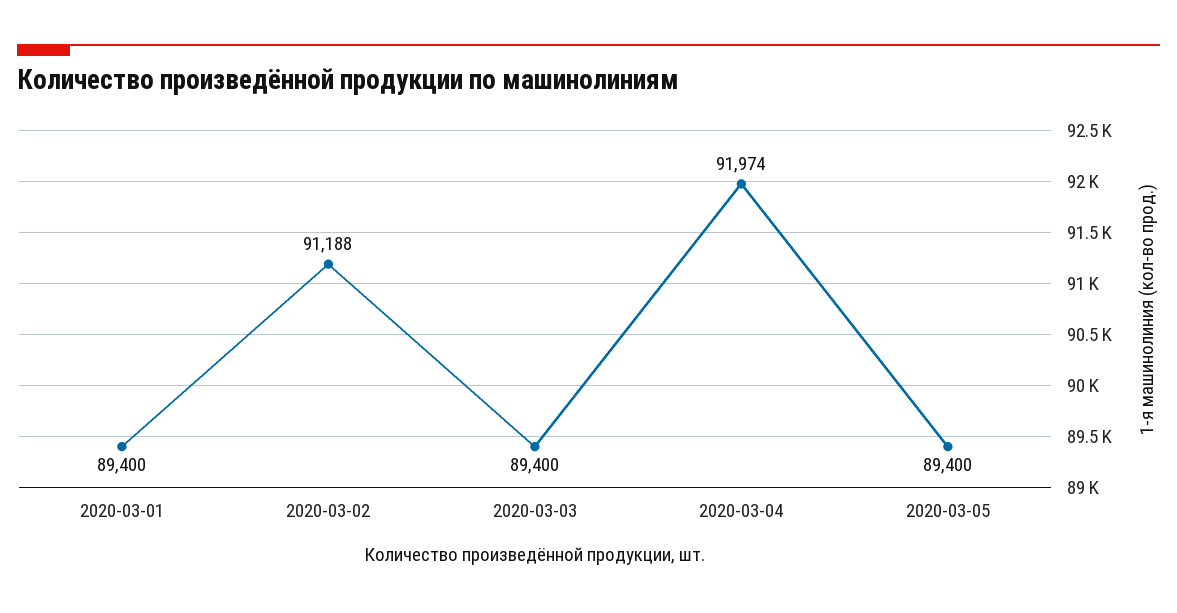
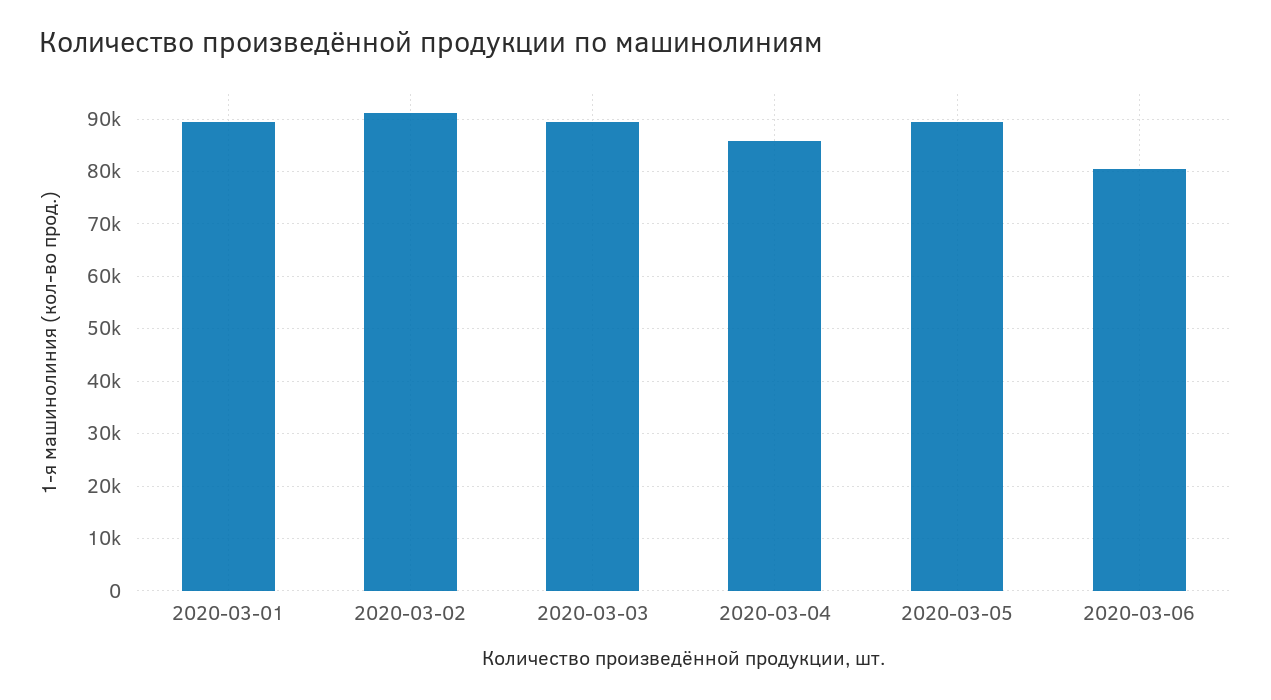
2020-03-04: 91974 -> 86000
2020-03-06: none -> 80000

